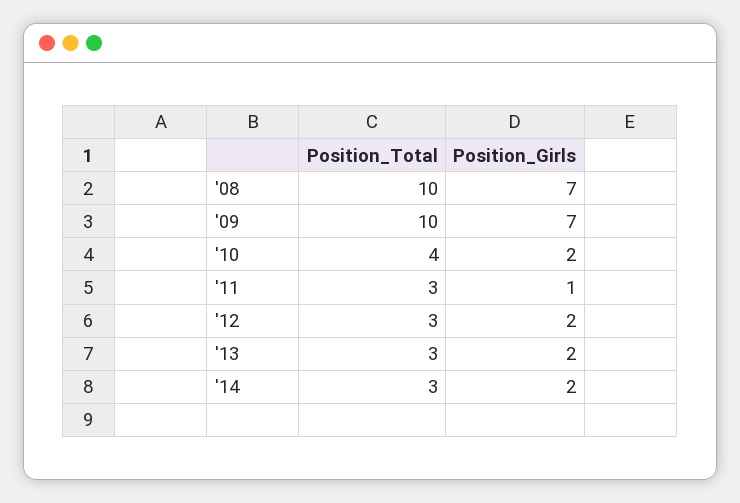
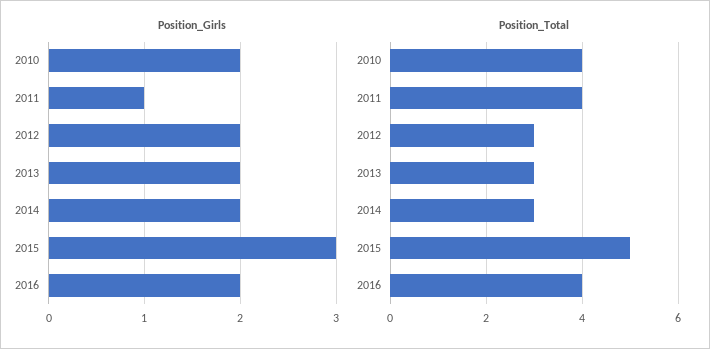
Position_Total, '08: 10 -> none
Position_Girls, '08: 7 -> none
Position_Total, '09: 10 -> none
Position_Girls, '09: 7 -> none
Position_Total, '11: 3 -> 4
Position_Girls, 2015: none -> 3
Position_Girls, 2016: none -> 2
Position_Total, 2015: none -> 5
Position_Total, 2016: none -> 4

